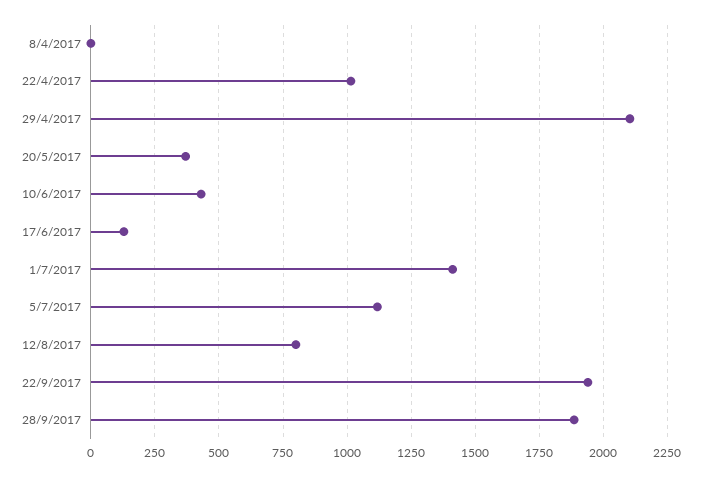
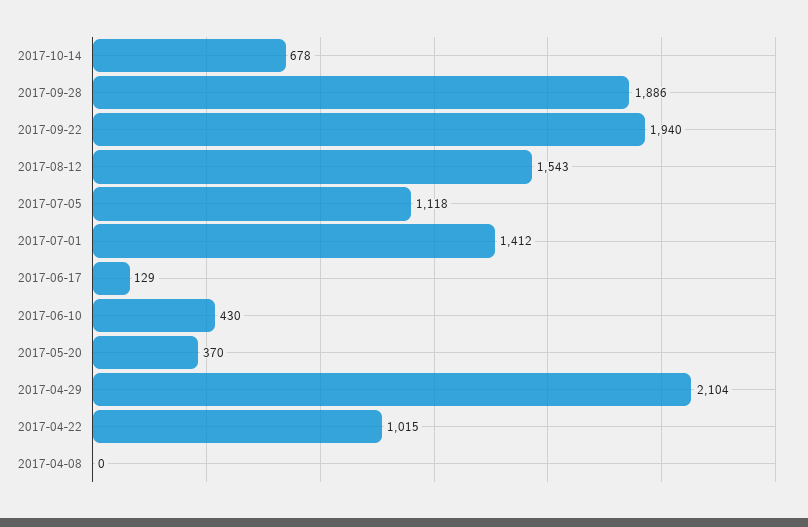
12/8/2017: 800 -> 1543
2017-10-14: none -> 678

